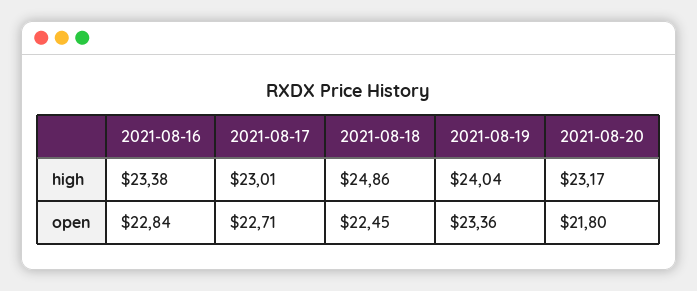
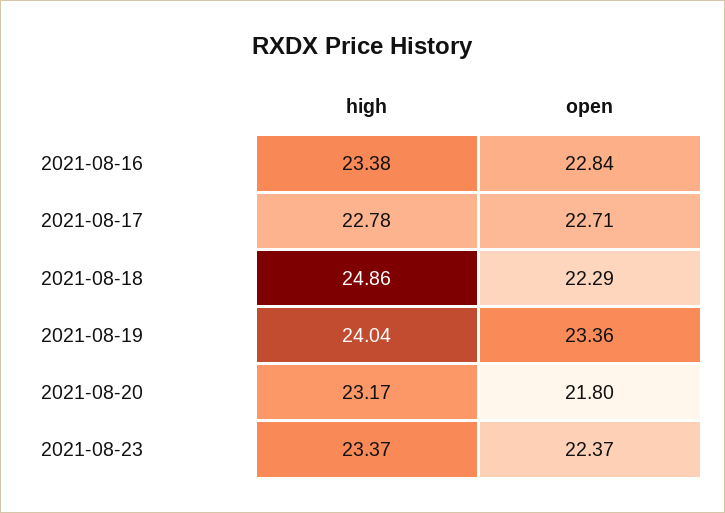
2021-08-17, high: 23.01 -> 22.78
2021-08-18, open: 22.45 -> 22.29
2021-08-23, high: none -> 23.37
2021-08-23, open: none -> 22.37

